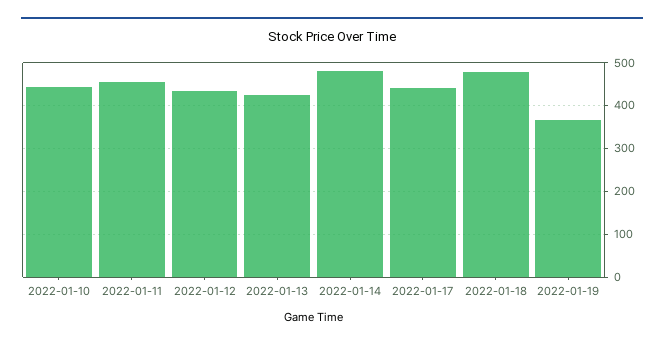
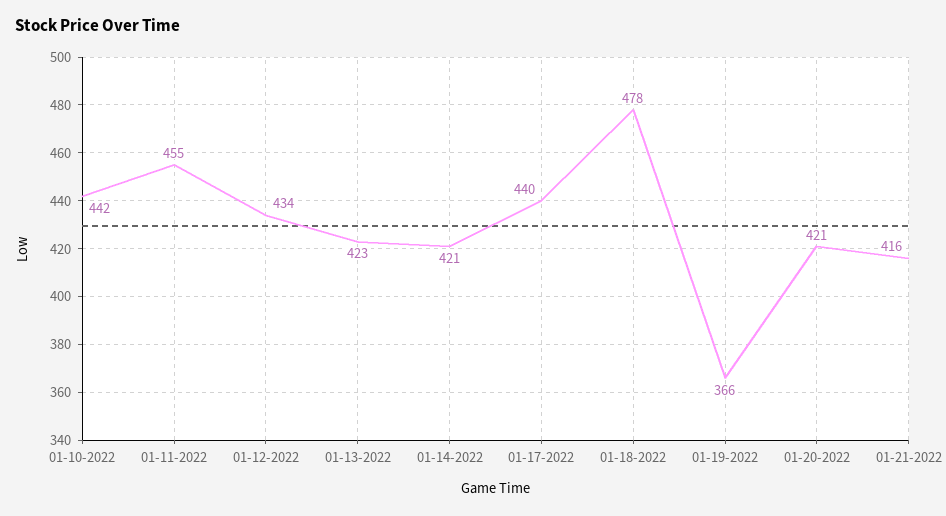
2022-01-14: 480 -> 421
01-20-2022: none -> 421
01-21-2022: none -> 416

